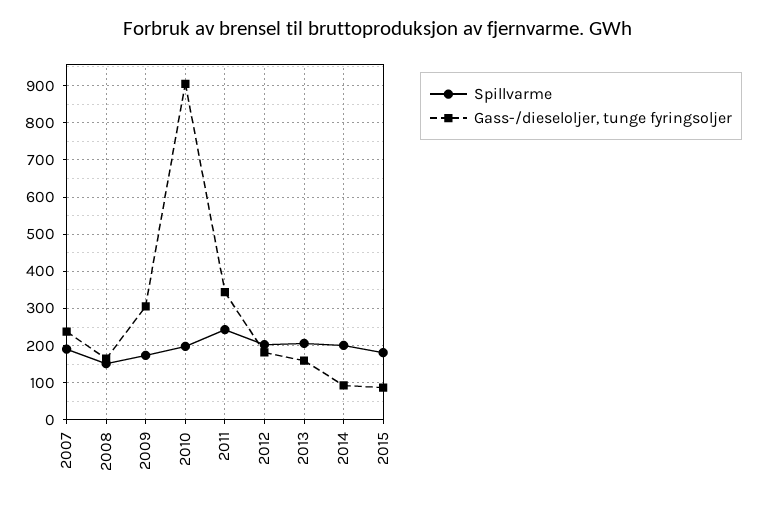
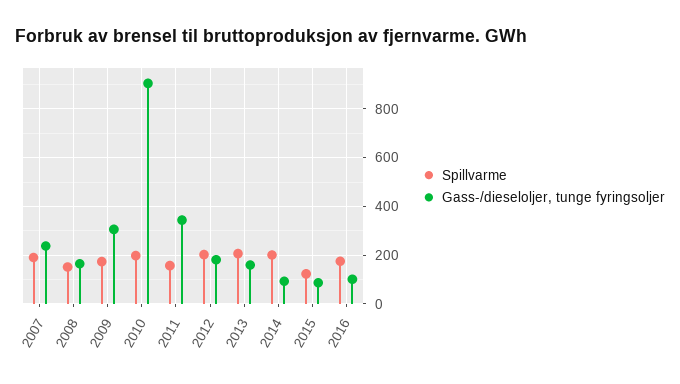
Spillvarme, 2011: 240 -> 150
Spillvarme, 2015: 180 -> 125
Spillvarme, 2016: none -> 175
Gass-/dieseloljer, tunge fyringsoljer, 2016: none -> 100

